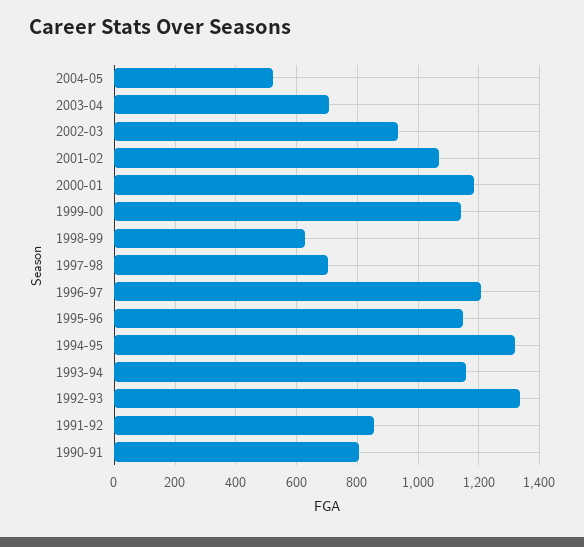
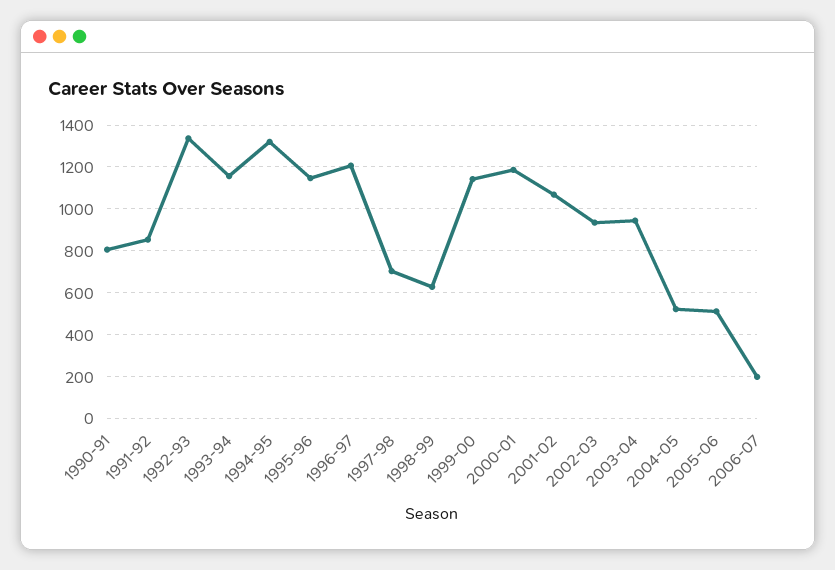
2003-04: 700 -> 950
2005-06: none -> 500
2006-07: none -> 200

